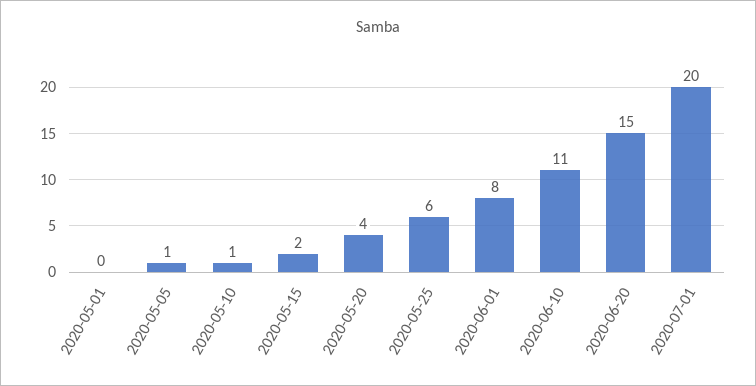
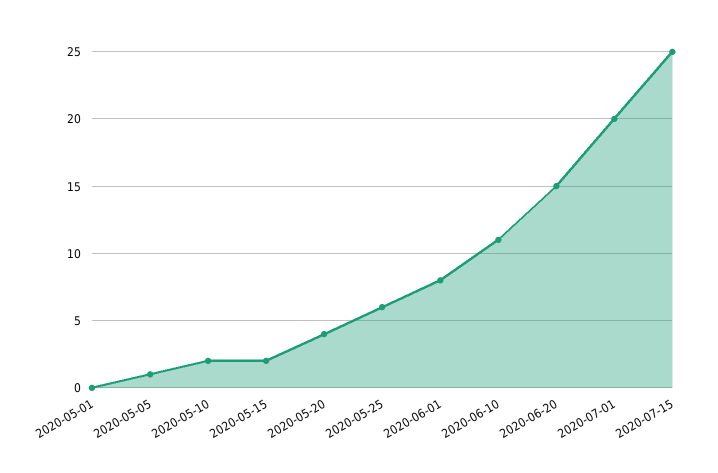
2020-05-10: 1 -> 2
2020-07-15: none -> 25

